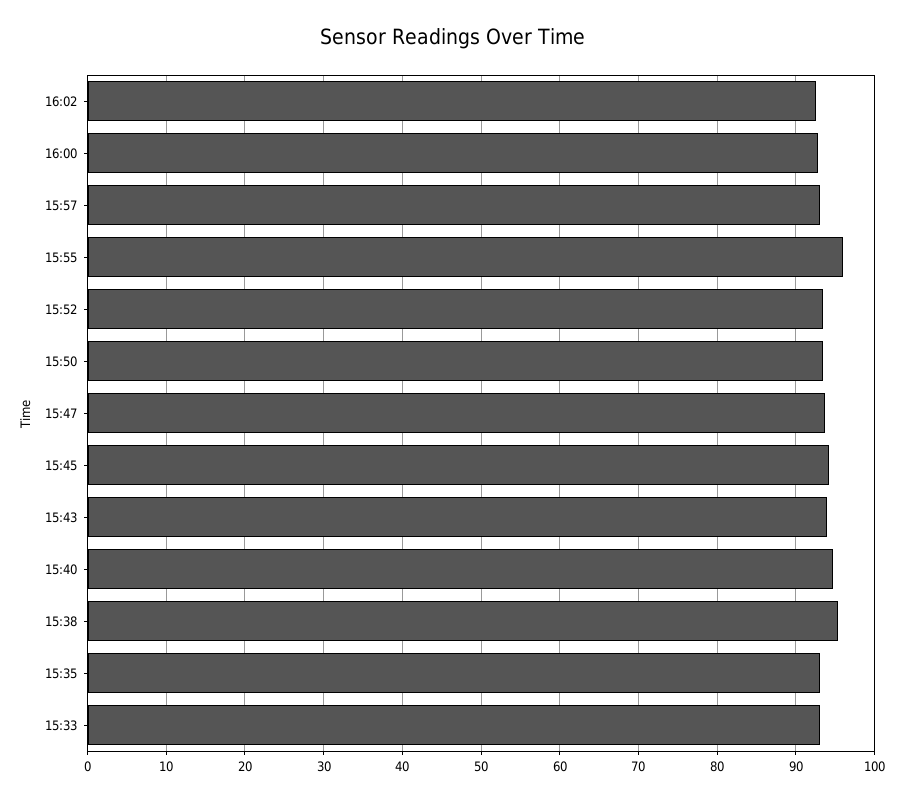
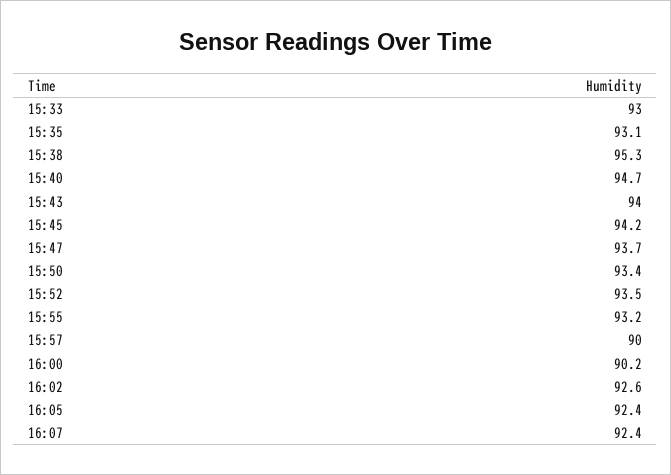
16:00: 93 -> 90.2
15:57: 93 -> 90
15:55: 96 -> 93.2
16:05: none -> 92.4
16:07: none -> 92.4

